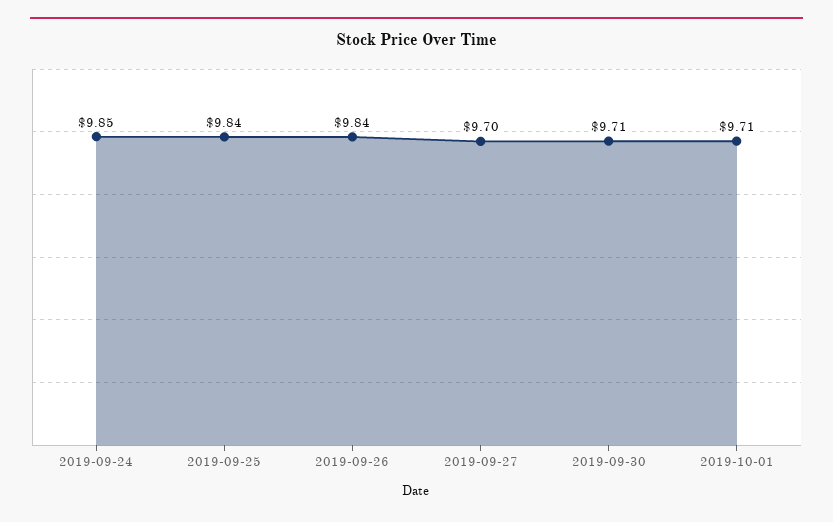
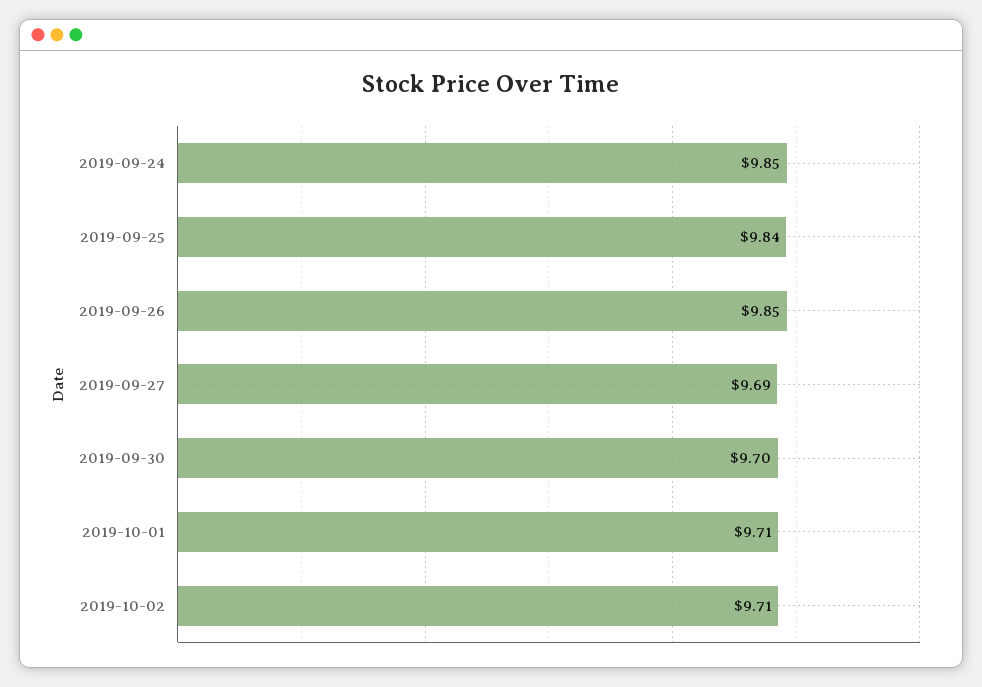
2019-09-26: 9.84 -> 9.85
2019-09-27: 9.7 -> 9.69
2019-09-30: 9.71 -> 9.7
2019-10-02: none -> 9.71

